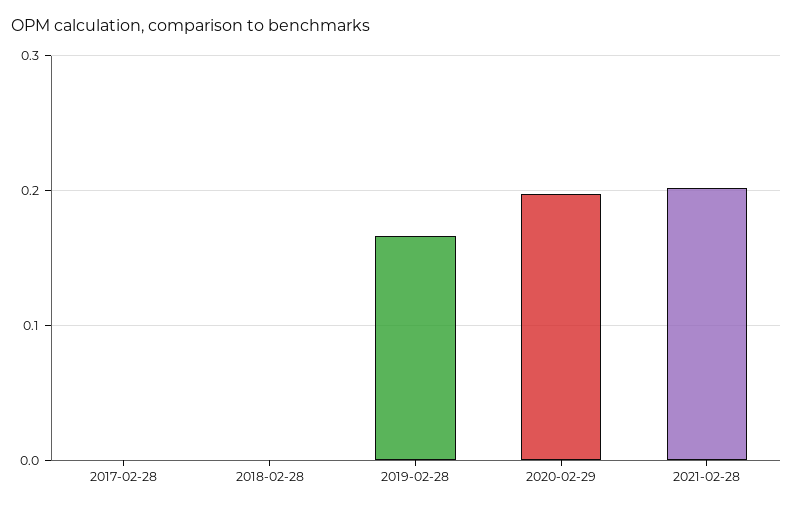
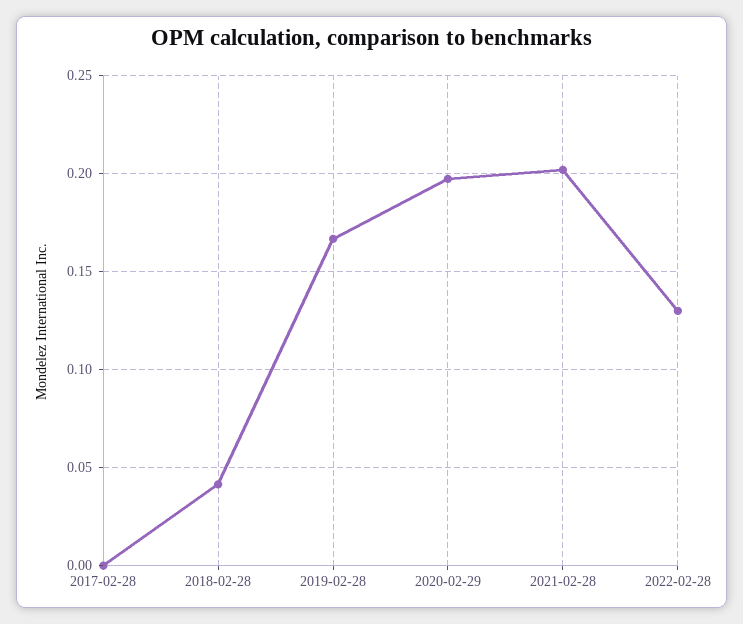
2018-02-28: 0 -> 0.04
2022-02-28: none -> 0.13

